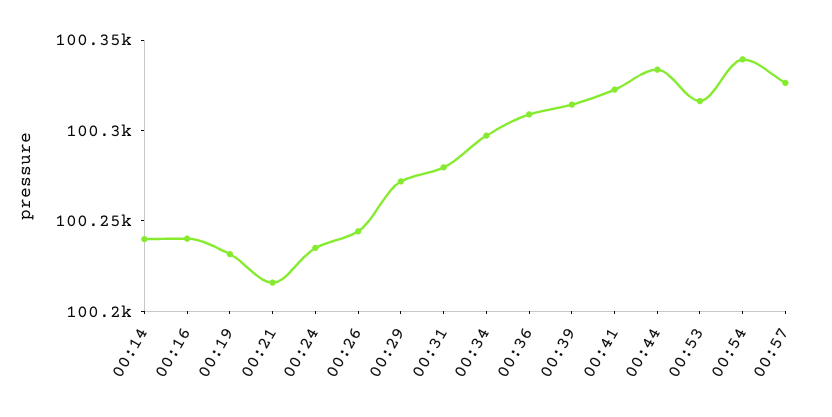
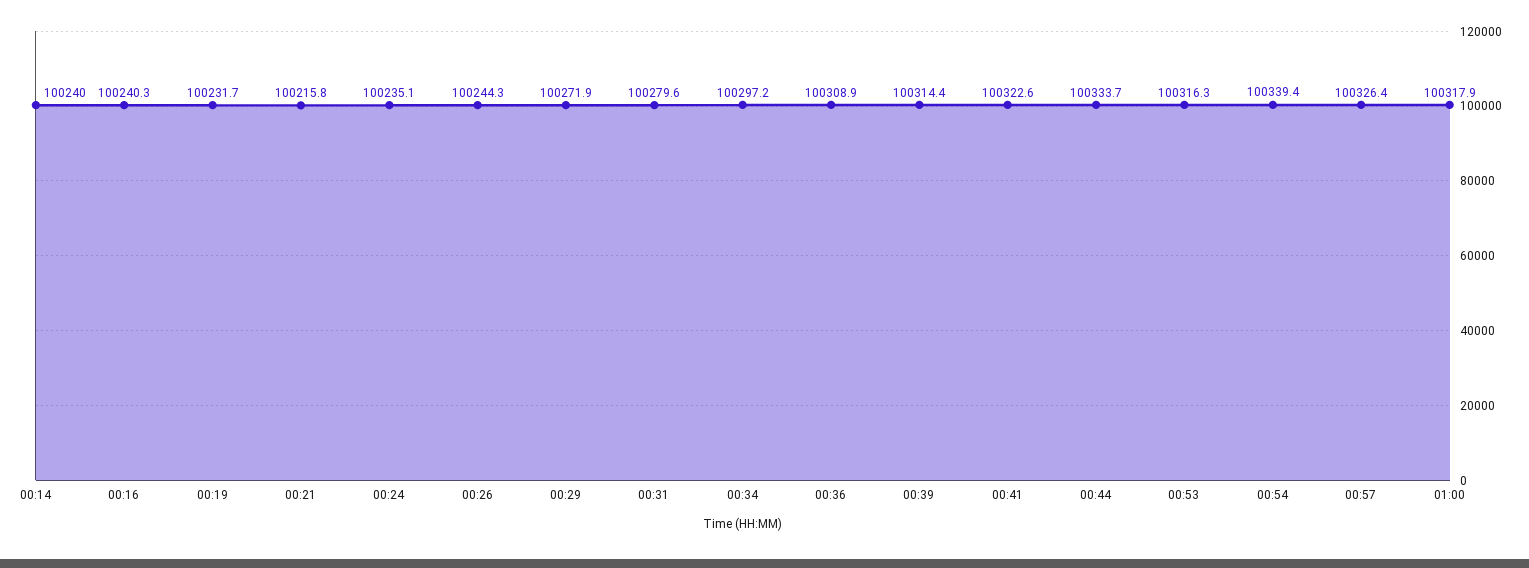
01:00: none -> 100317.9

